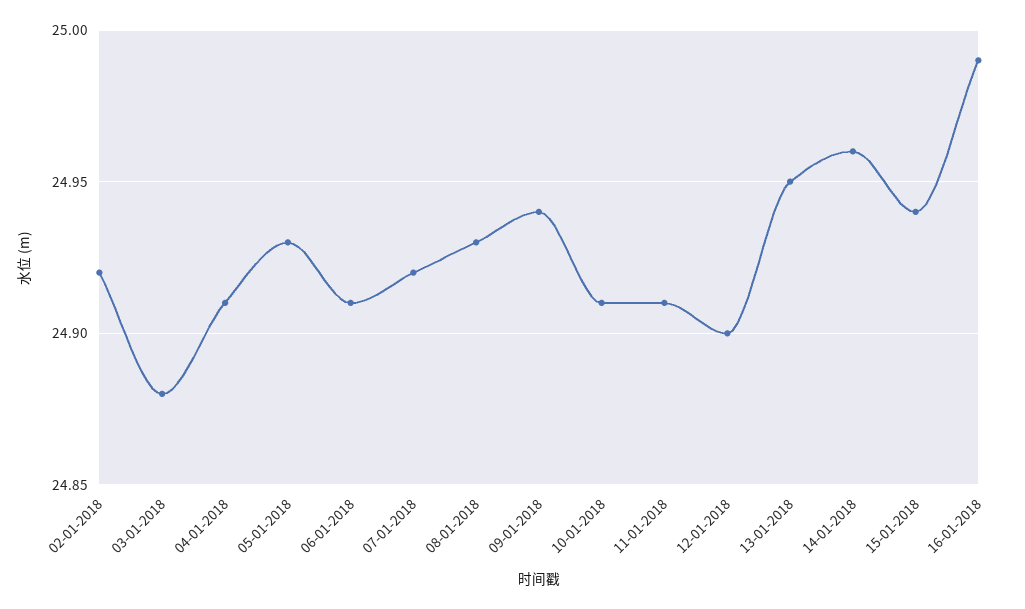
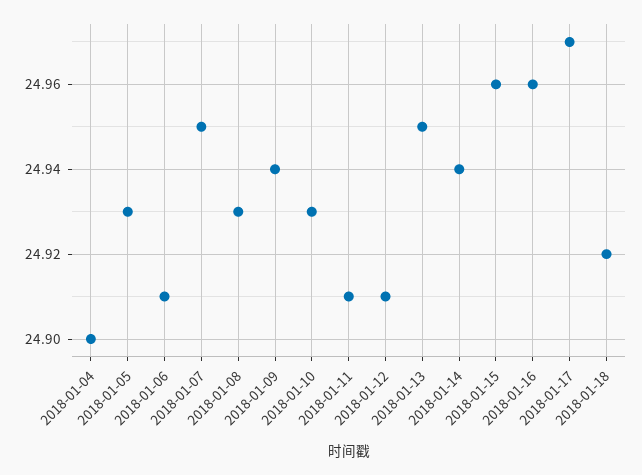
02-01-2018: 24.92 -> none
03-01-2018: 24.88 -> none
04-01-2018: 24.91 -> 24.9
07-01-2018: 24.92 -> 24.95
10-01-2018: 24.91 -> 24.93
12-01-2018: 24.9 -> 24.91
14-01-2018: 24.96 -> 24.94
15-01-2018: 24.94 -> 24.96
16-01-2018: 24.99 -> 24.96
2018-01-17: none -> 24.97
2018-01-18: none -> 24.92

